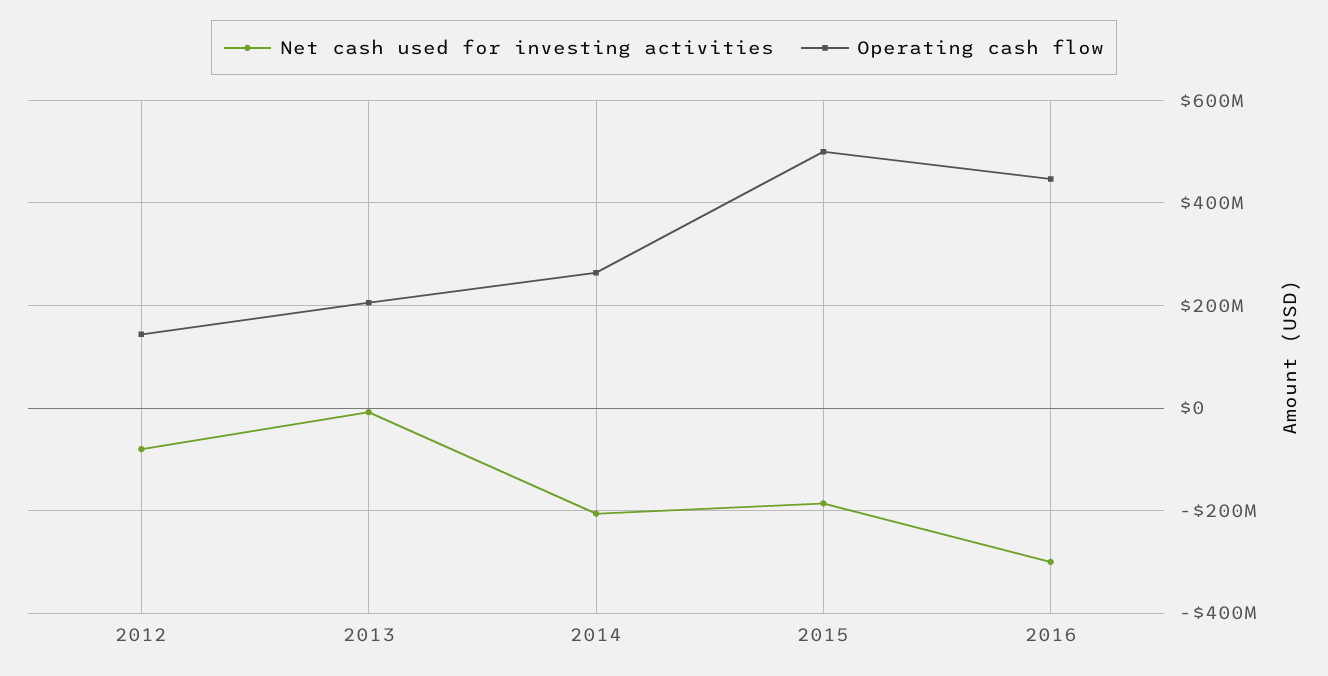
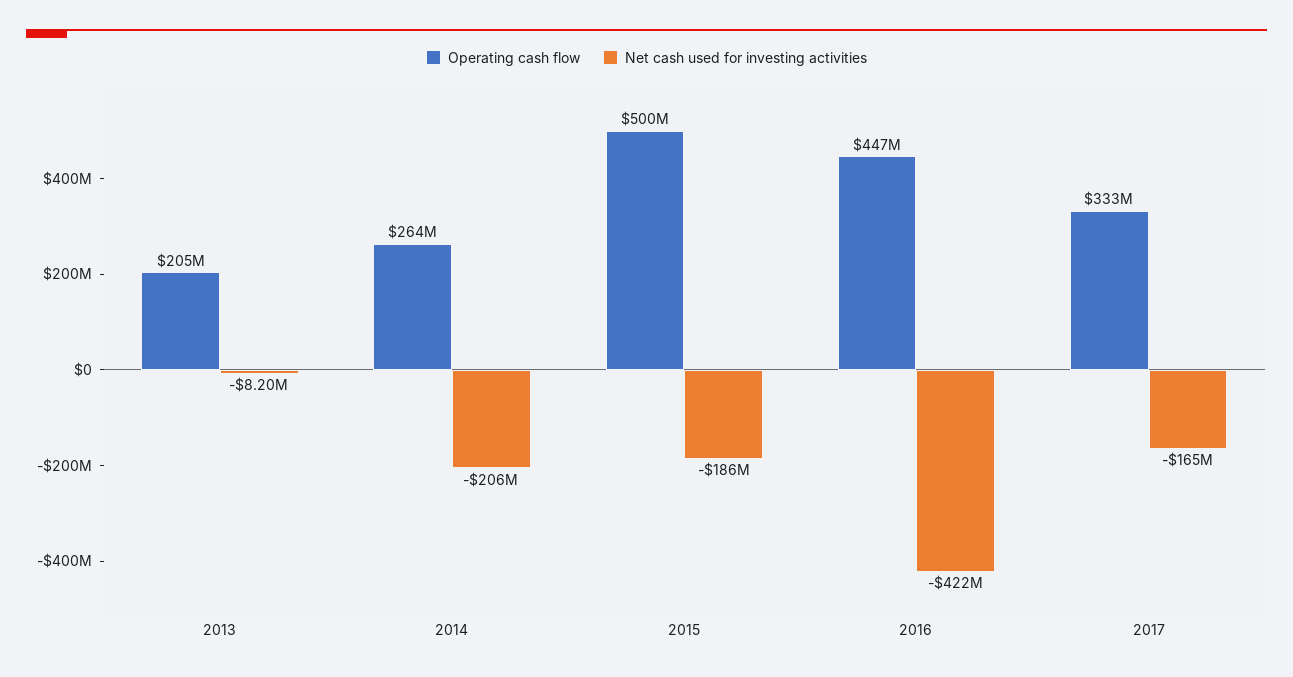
Net cash used for investing activities, 2012: -80000000 -> none
Operating cash flow, 2012: 140000000 -> none
Net cash used for investing activities, 2016: -300000000 -> -422000000
Operating cash flow, 2017: none -> 333000000
Net cash used for investing activities, 2017: none -> -165000000

